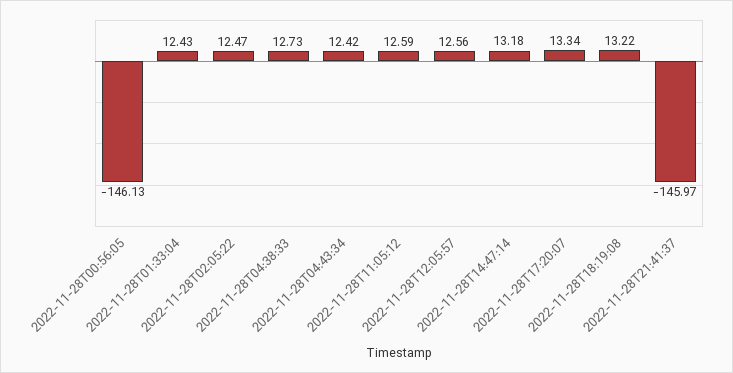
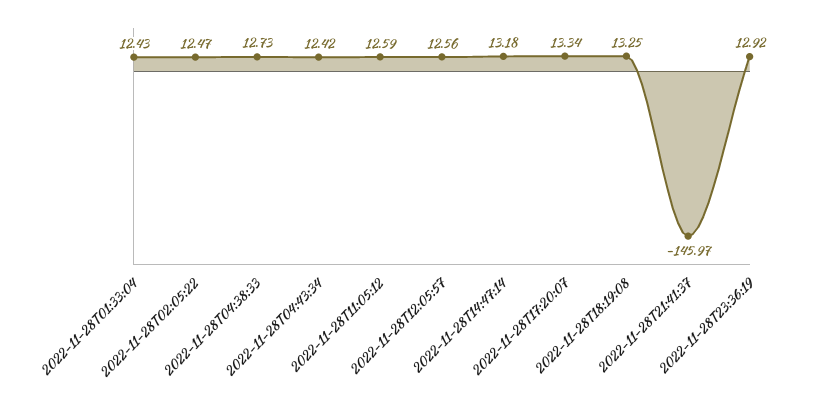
2022-11-28T00:56:05: -146.13 -> none
2022-11-28T18:19:08: 13.22 -> 13.25
2022-11-28T23:36:19: none -> 12.92

